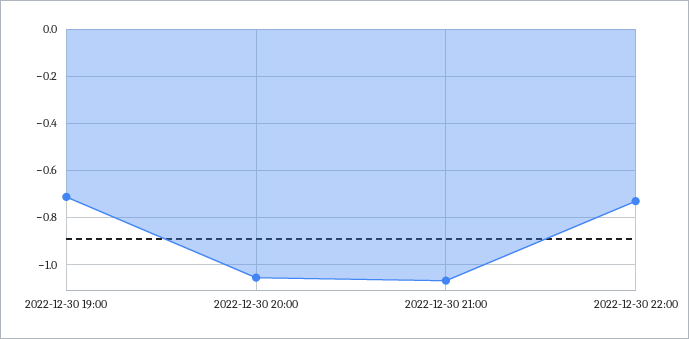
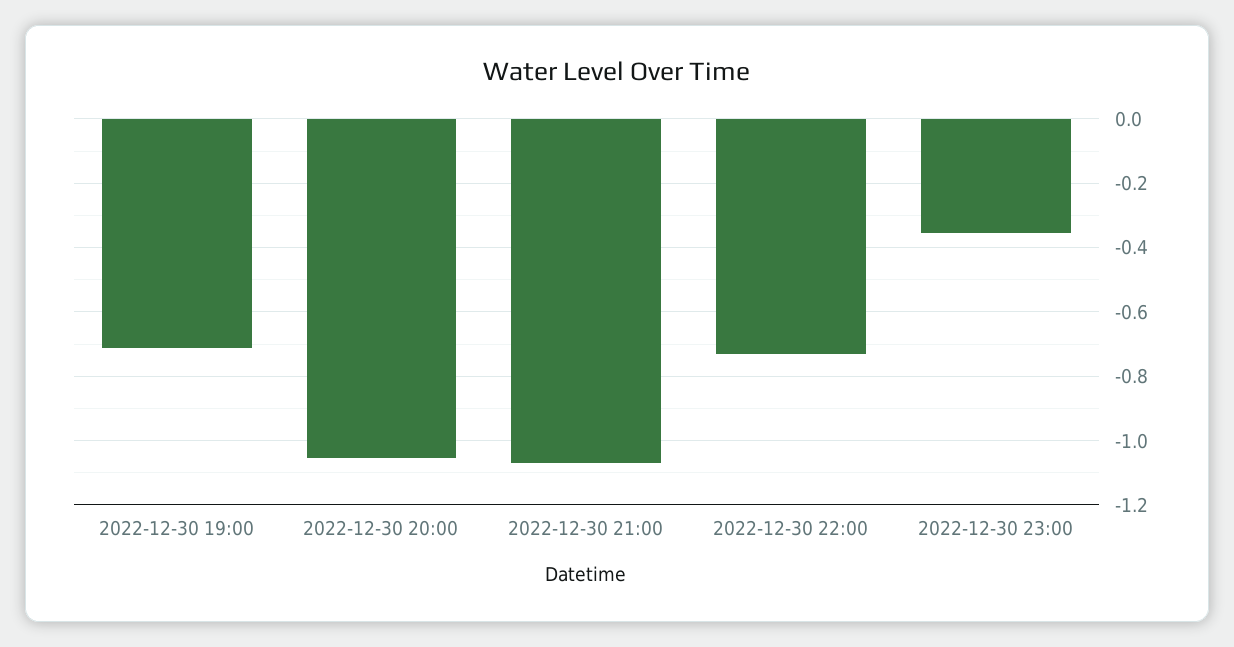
2022-12-30 23:00: none -> -0.36

